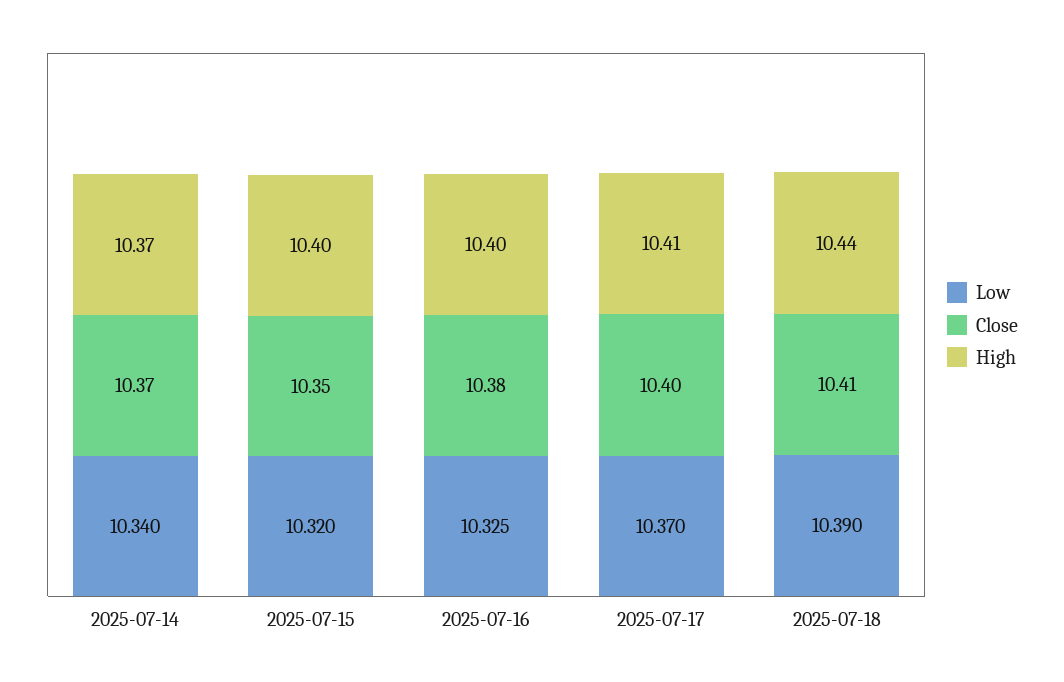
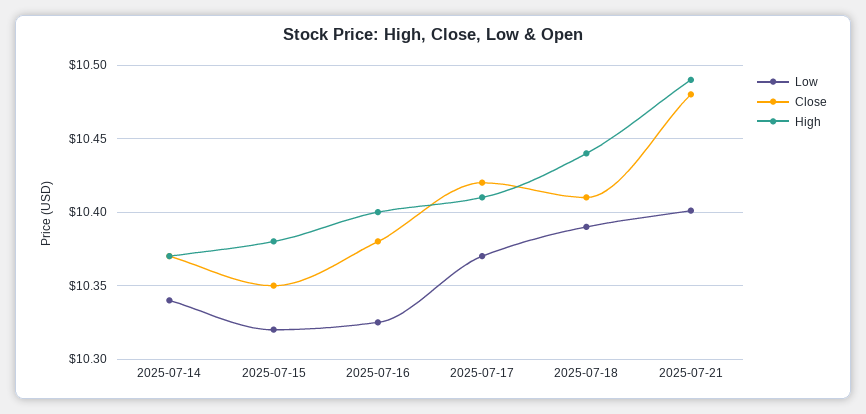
High, 2025-07-15: 10.4 -> 10.38
Close, 2025-07-17: 10.4 -> 10.42
Low, 2025-07-21: none -> 10.4
Close, 2025-07-21: none -> 10.48
High, 2025-07-21: none -> 10.49

